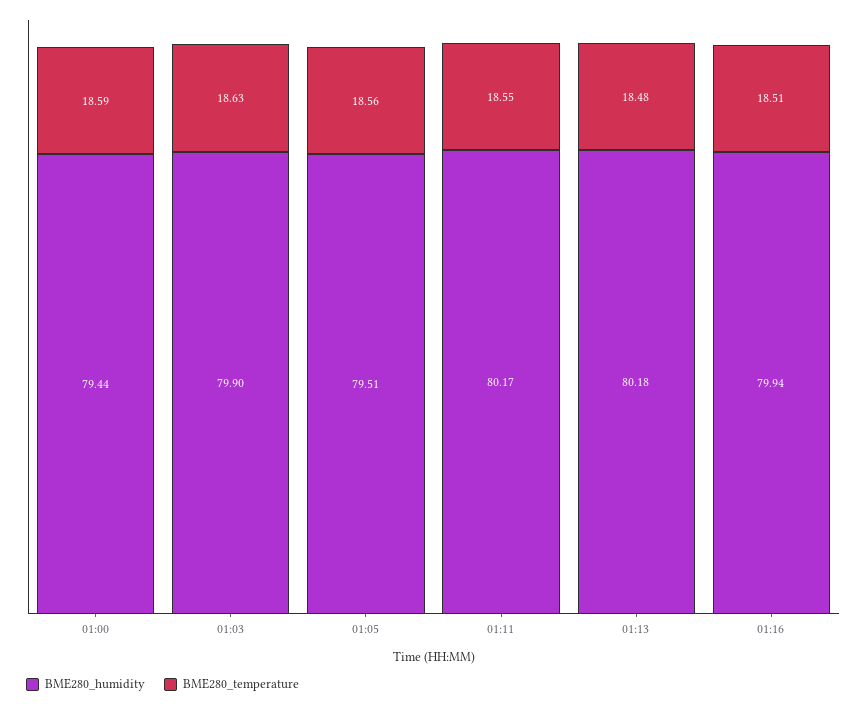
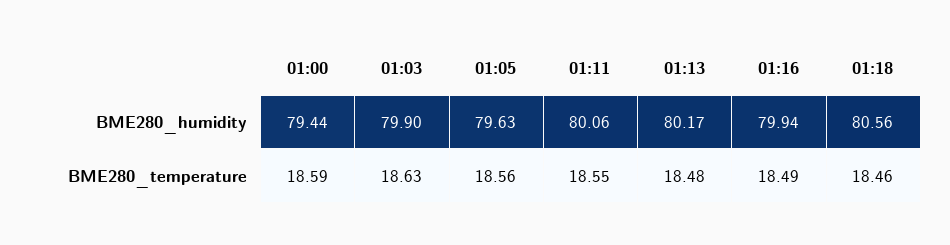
BME280_humidity, 01:05: 79.51 -> 79.63
BME280_humidity, 01:11: 80.17 -> 80.06
BME280_humidity, 01:13: 80.18 -> 80.17
BME280_temperature, 01:16: 18.51 -> 18.49
BME280_humidity, 01:18: none -> 80.56
BME280_temperature, 01:18: none -> 18.46

